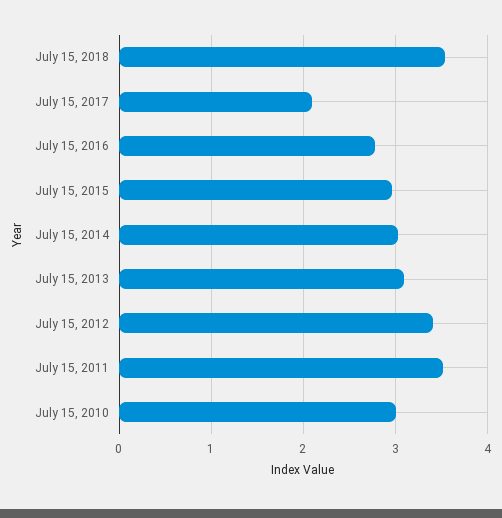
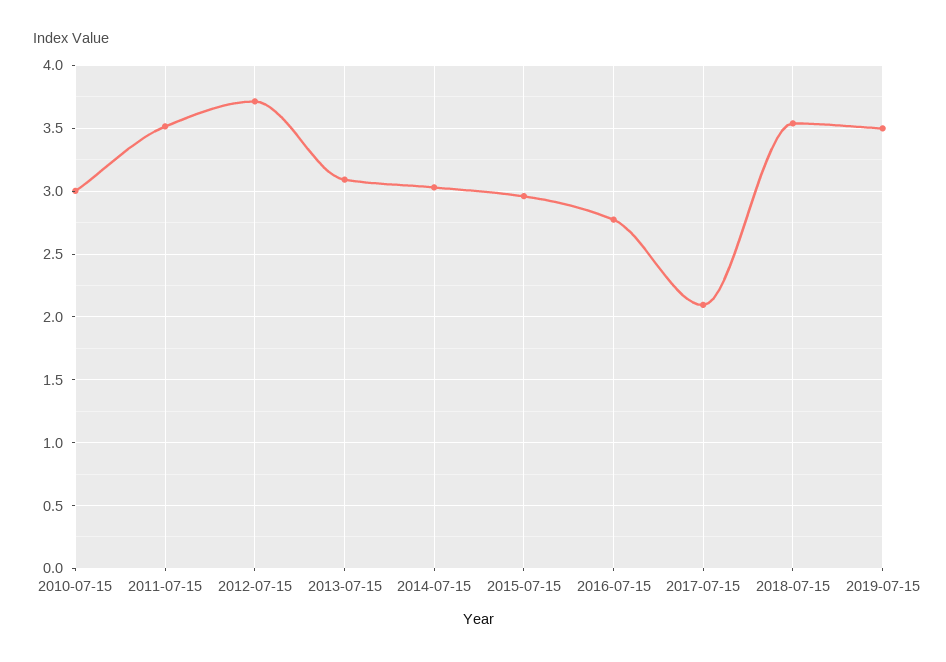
July 15, 2012: 3.4 -> 3.7
2019-07-15: none -> 3.5

